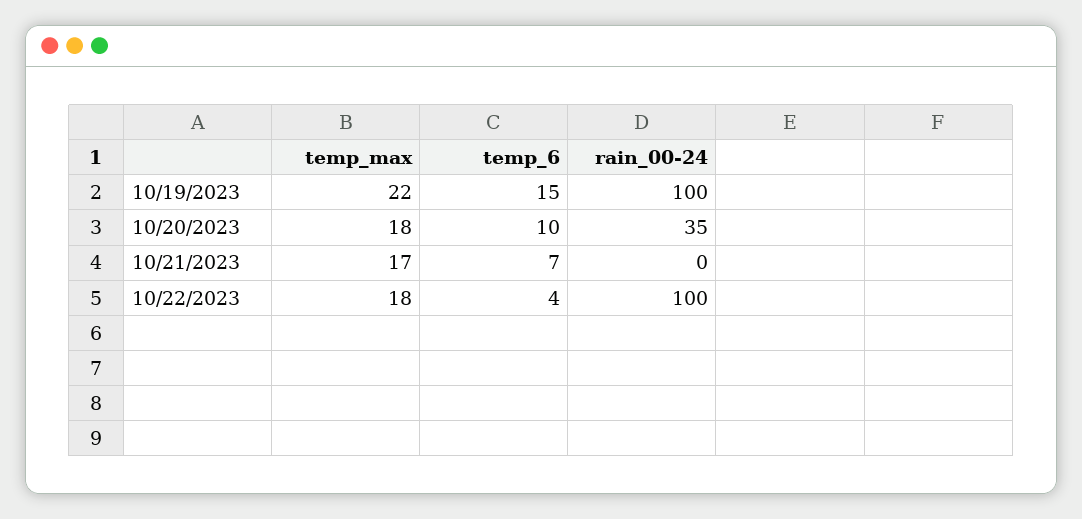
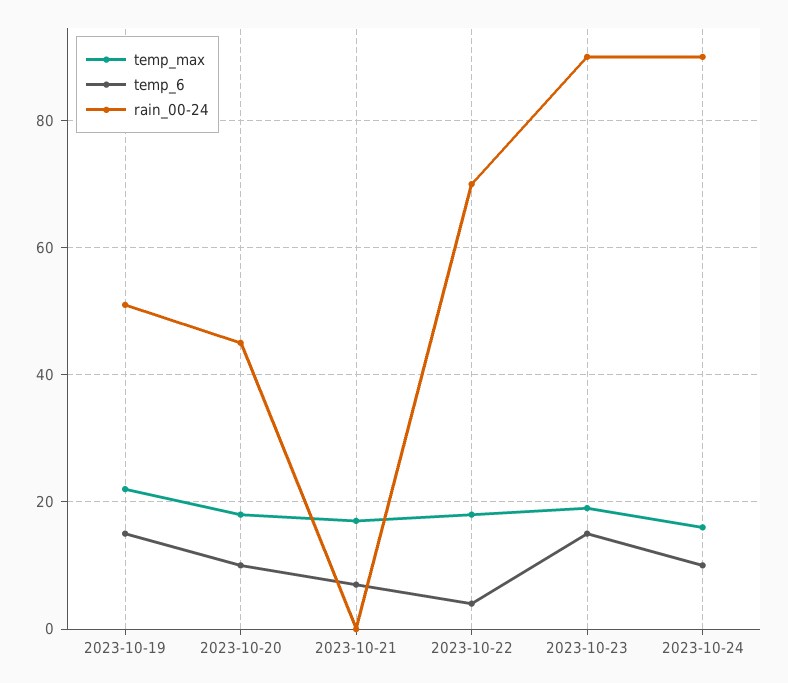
rain_00-24, 10/19/2023: 100 -> 50
rain_00-24, 10/20/2023: 35 -> 45
rain_00-24, 10/22/2023: 100 -> 70
temp_max, 2023-10-23: none -> 20
temp_6, 2023-10-23: none -> 15
rain_00-24, 2023-10-23: none -> 90
temp_max, 2023-10-24: none -> 15
temp_6, 2023-10-24: none -> 10
rain_00-24, 2023-10-24: none -> 90

